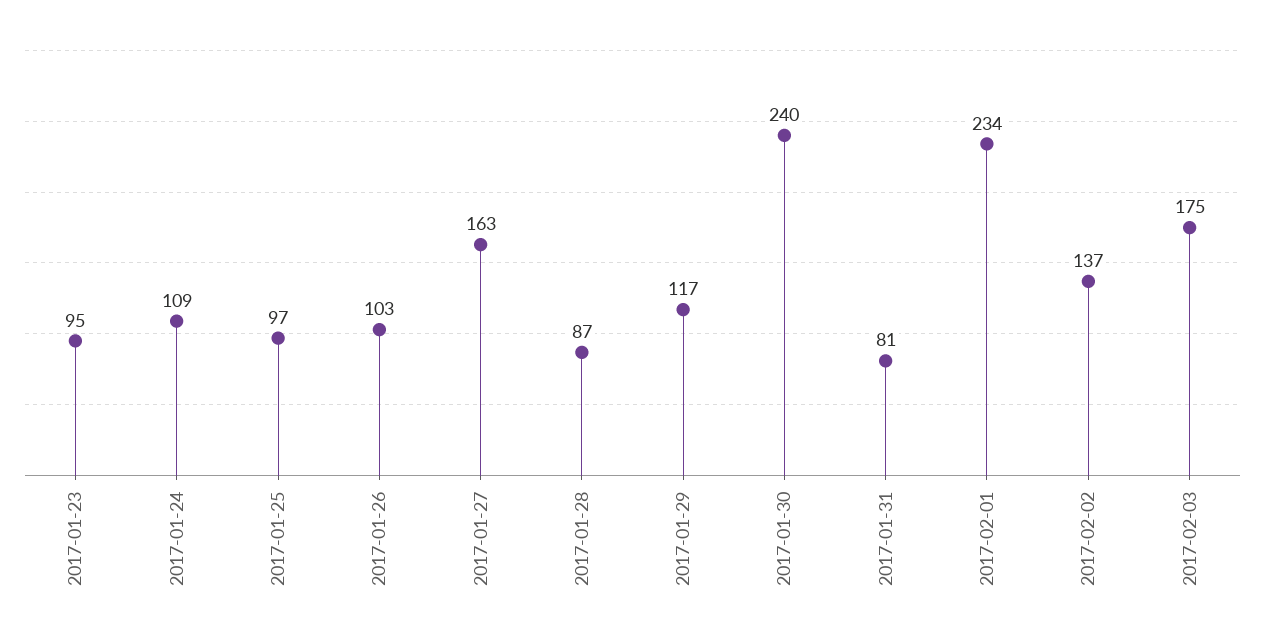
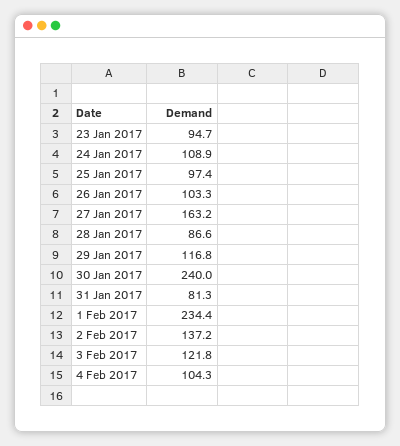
2017-02-03: 175 -> 121.8
4 Feb 2017: none -> 104.3

